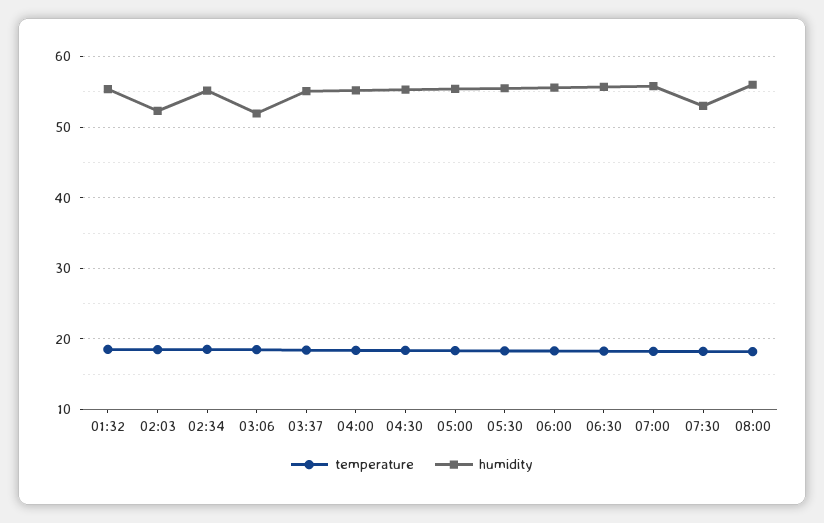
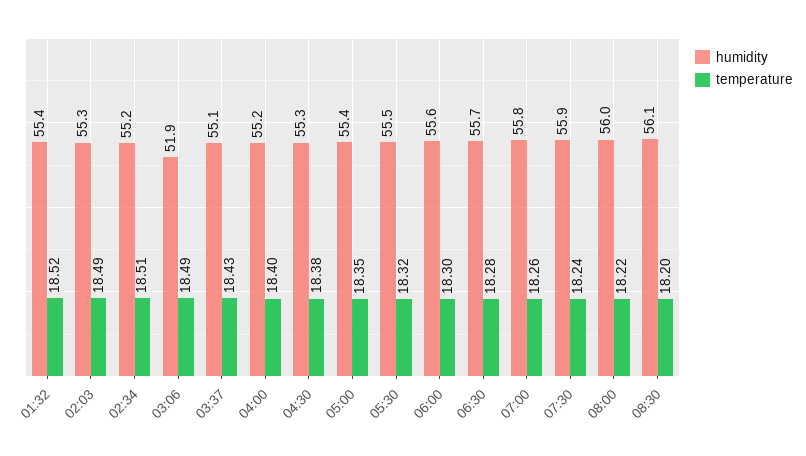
humidity, 02:03: 52 -> 55.3
humidity, 07:30: 53 -> 55.9
humidity, 08:30: none -> 56.1
temperature, 08:30: none -> 18.2

